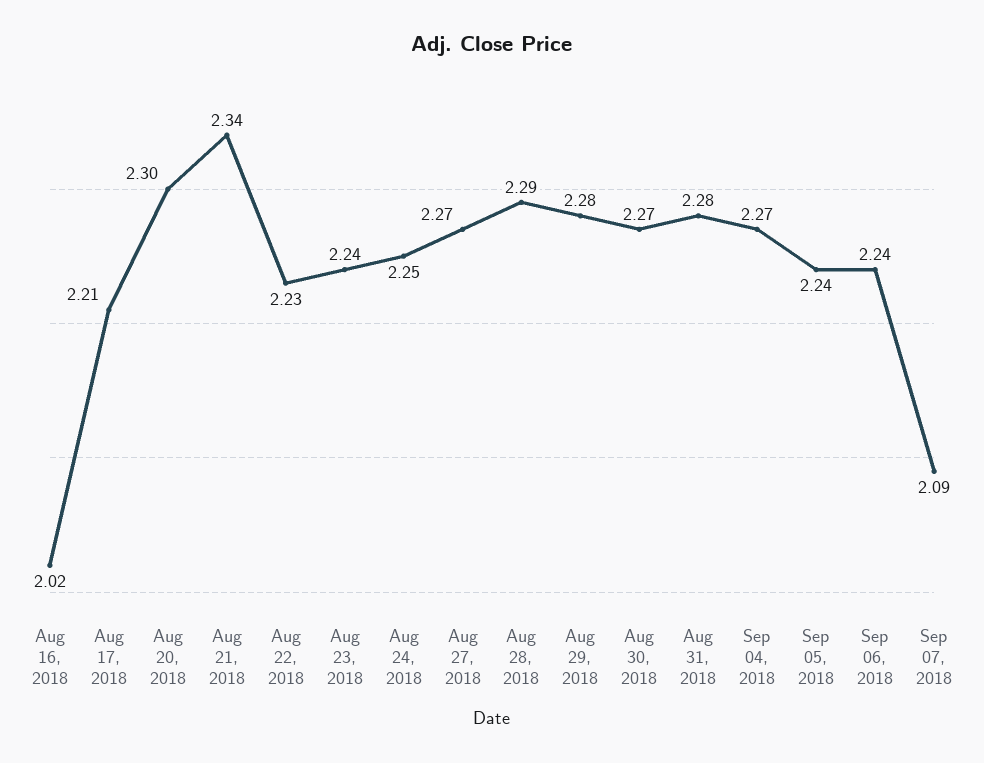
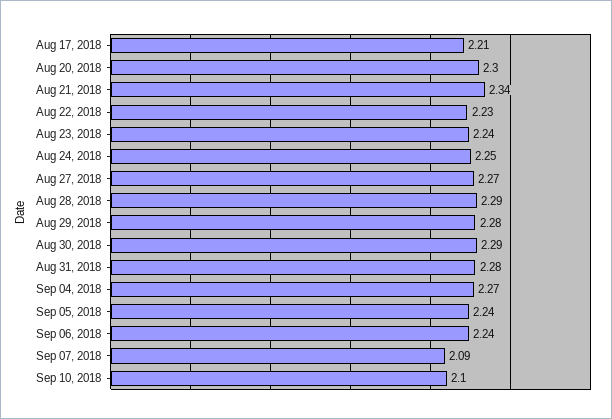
Aug 16, 2018: 2.02 -> none
Aug 30, 2018: 2.27 -> 2.29
Sep 10, 2018: none -> 2.1

